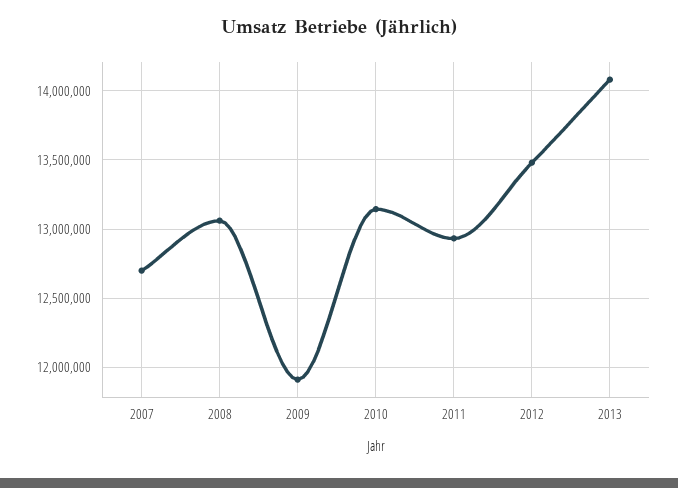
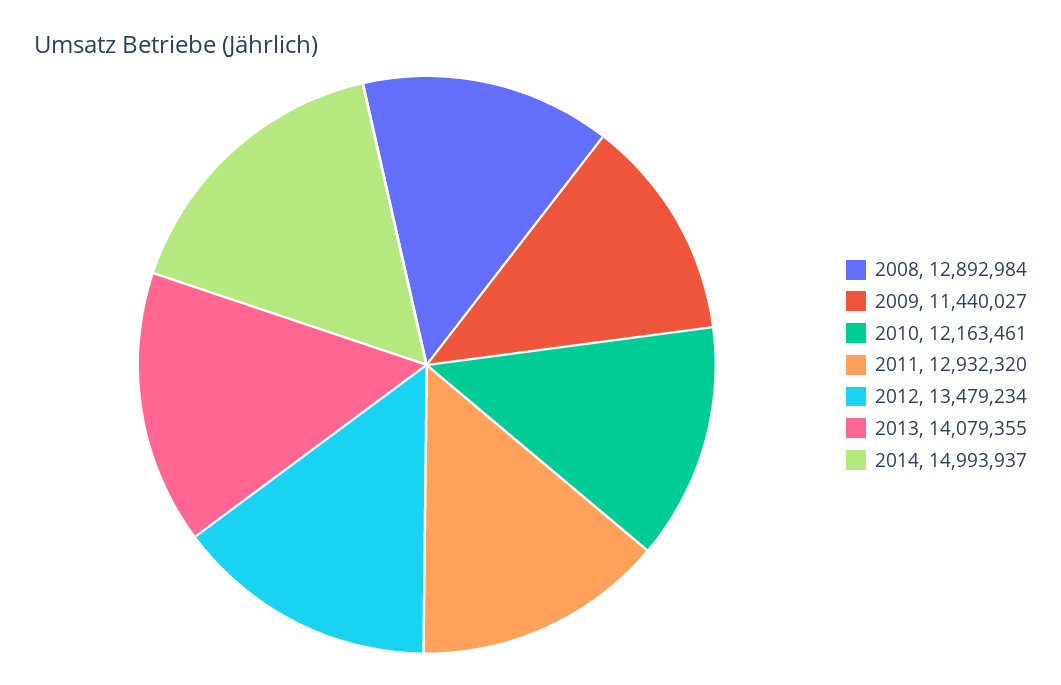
2007: 12700000 -> none
2008: 13050000 -> 12892984
2009: 11900000 -> 11440027
2010: 13150000 -> 12163461
2014: none -> 14993937

